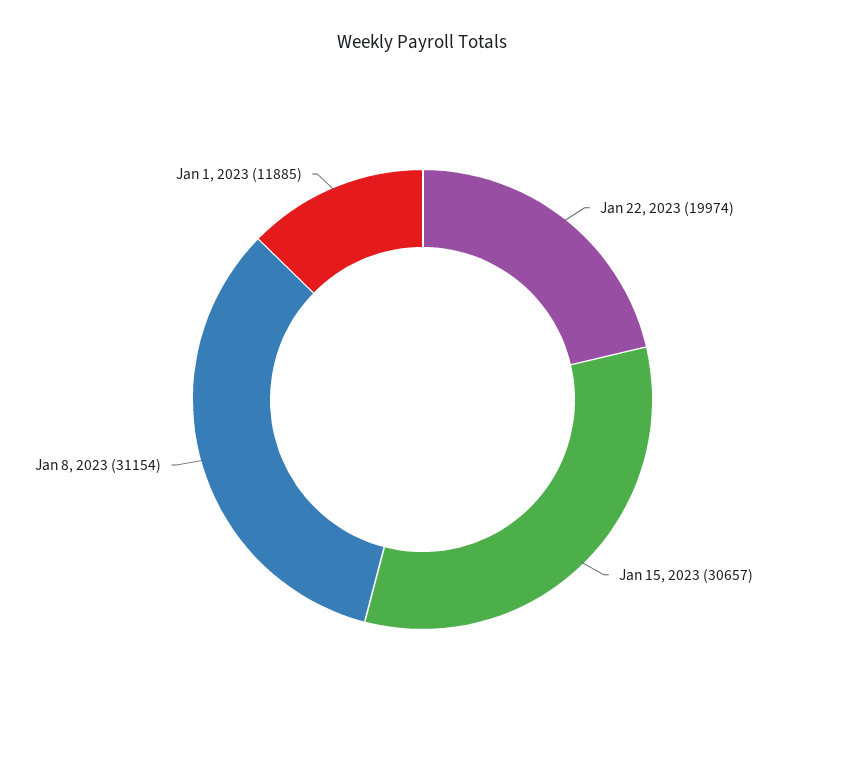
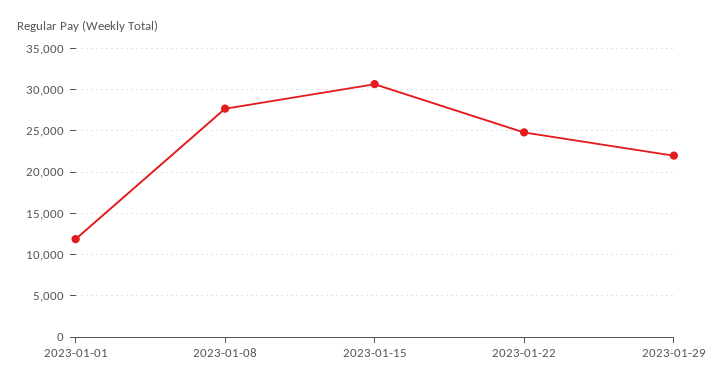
Jan 22, 2023: 19974 -> 25000
Jan 8, 2023: 31154 -> 28000
2023-01-29: none -> 22000

